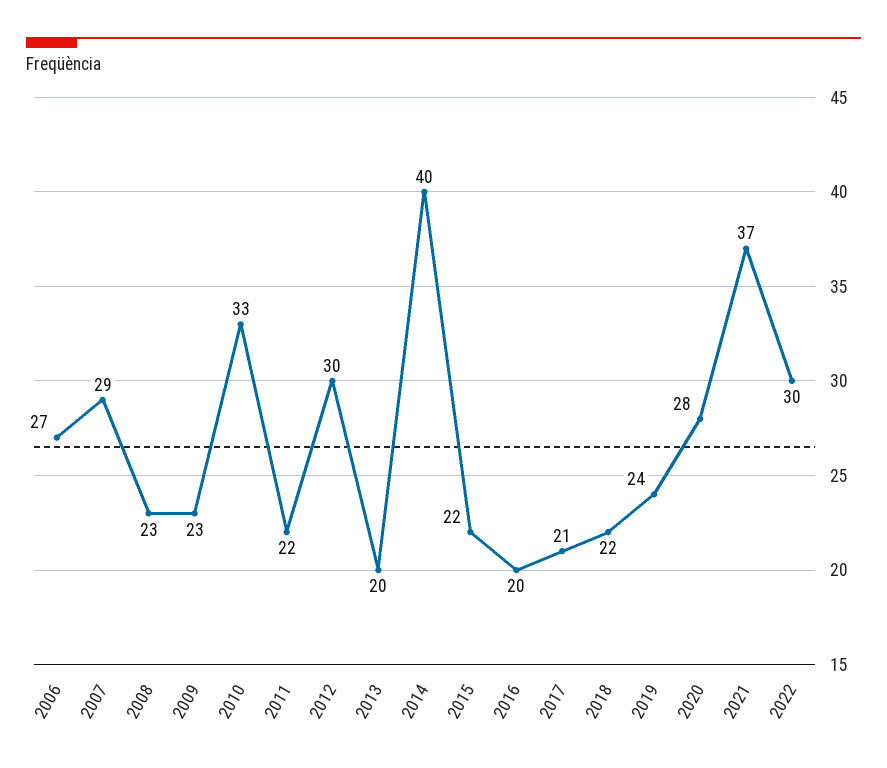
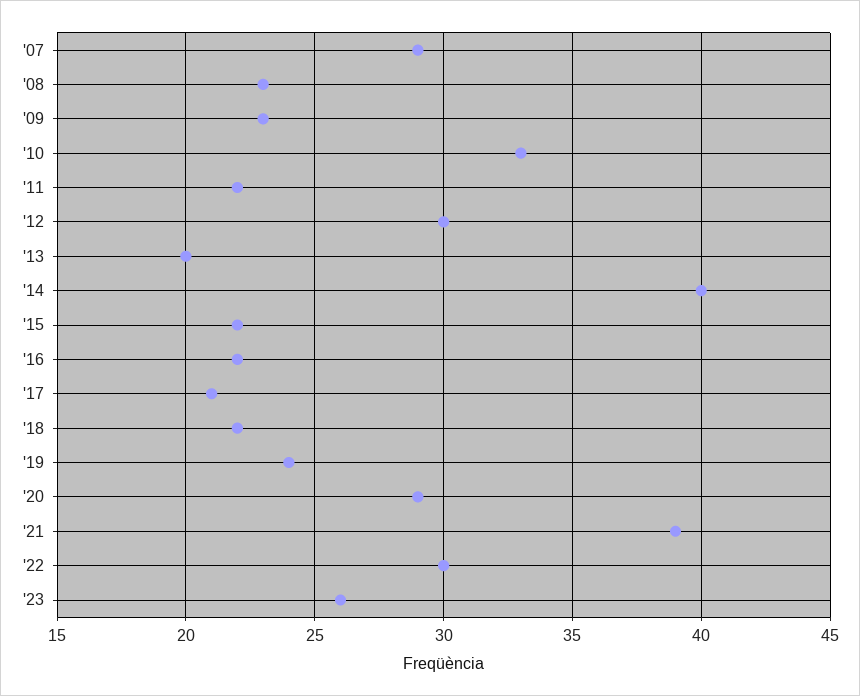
2006: 27 -> none
2016: 20 -> 22
2020: 28 -> 29
2021: 37 -> 39
'23: none -> 26

